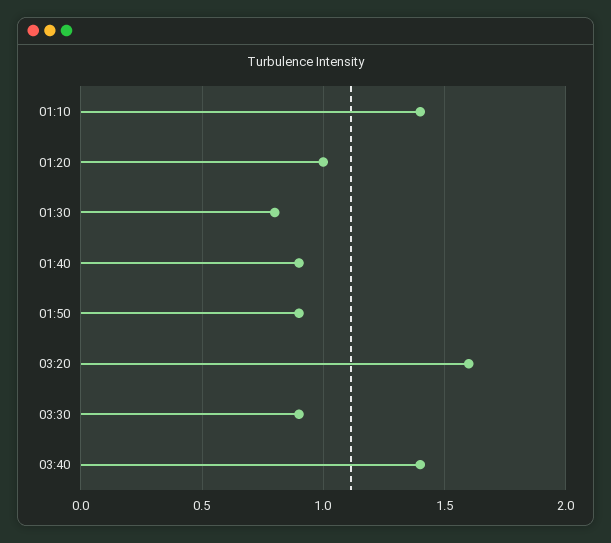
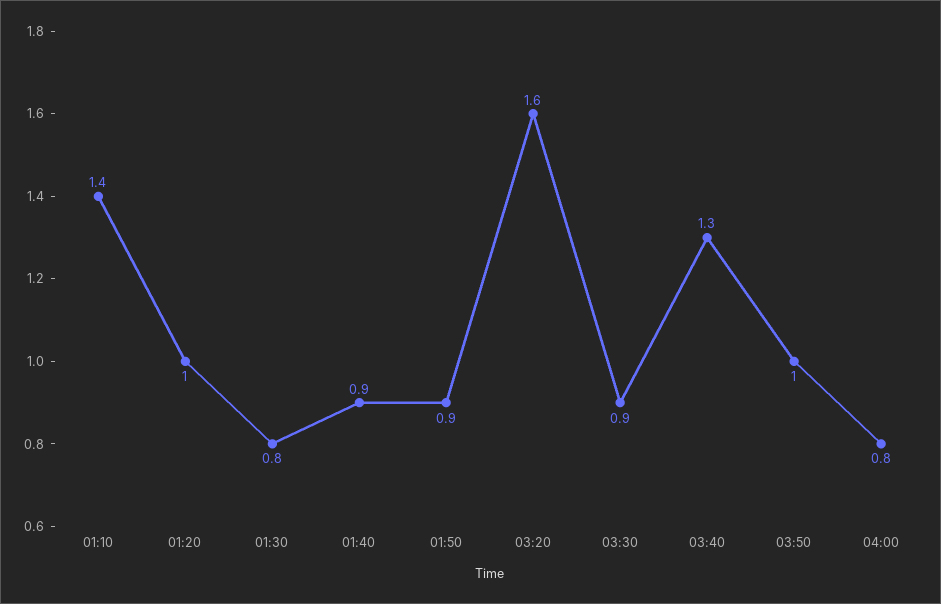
03:40: 1.4 -> 1.3
03:50: none -> 1
04:00: none -> 0.8

